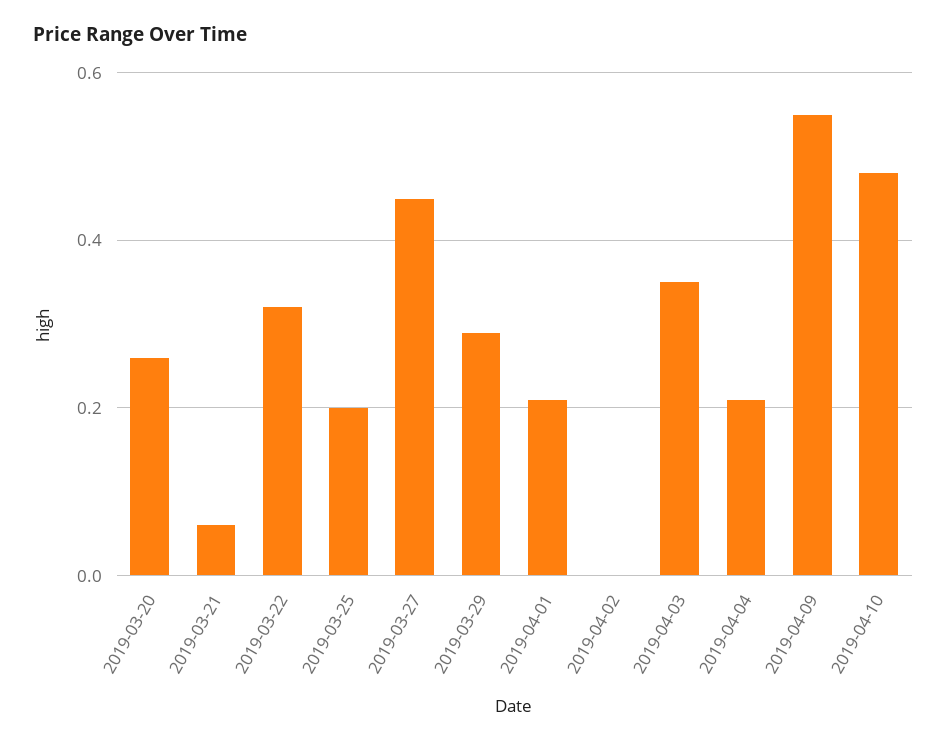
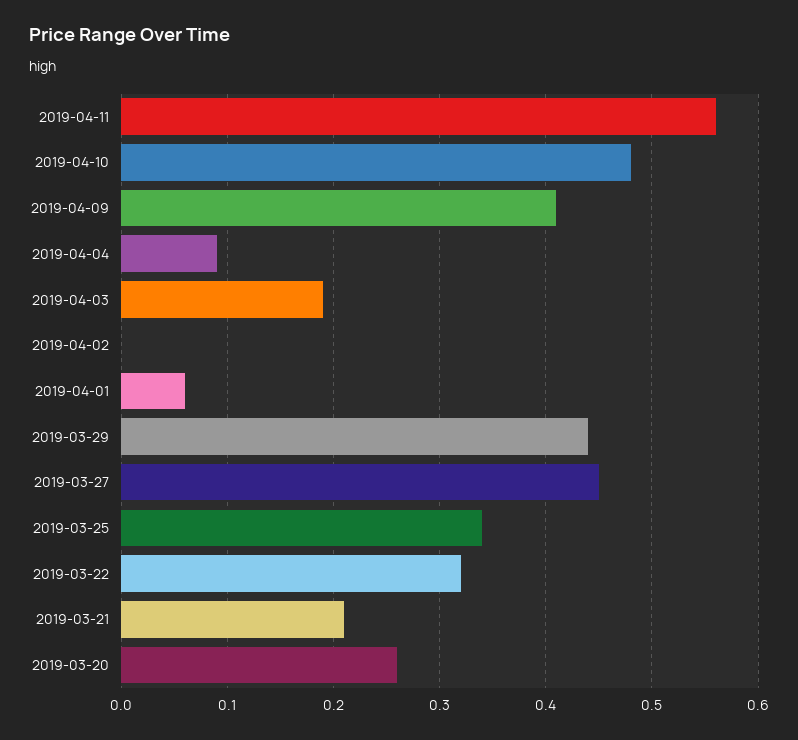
2019-03-21: 0.05 -> 0.21
2019-03-25: 0.2 -> 0.34
2019-03-29: 0.3 -> 0.44
2019-04-01: 0.2 -> 0.06
2019-04-03: 0.35 -> 0.19
2019-04-04: 0.2 -> 0.09
2019-04-09: 0.55 -> 0.41
2019-04-11: none -> 0.56

